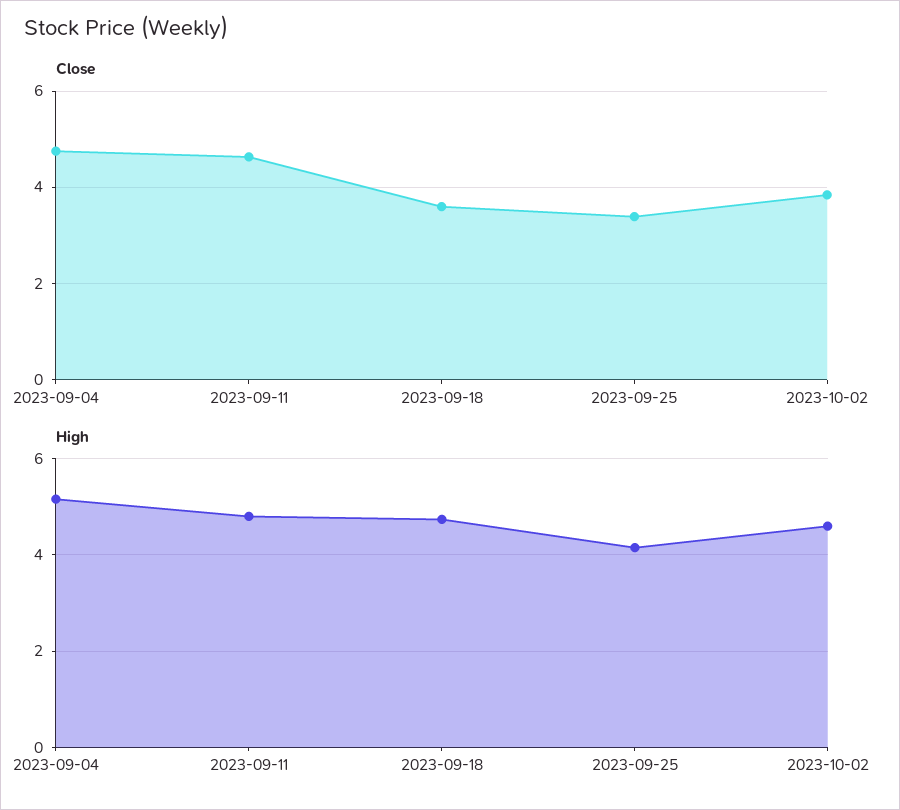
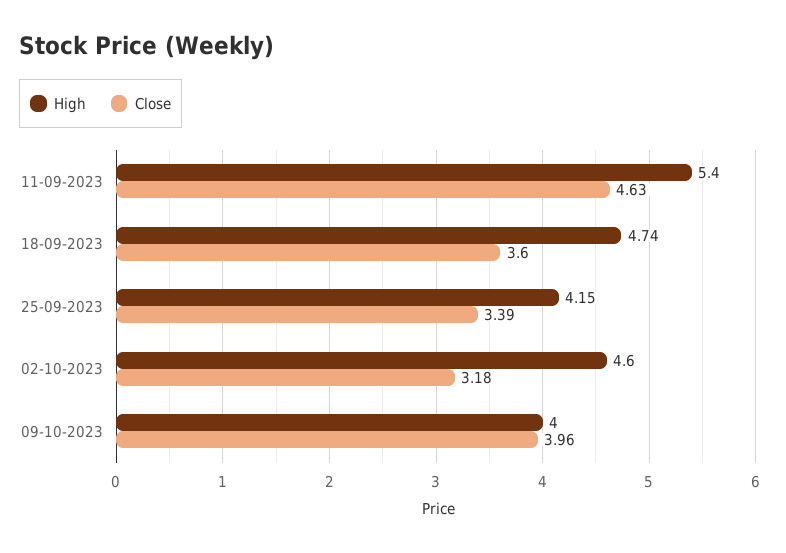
Close, 2023-09-04: 4.8 -> none
Close, 2023-10-02: 3.8 -> 3.18
High, 2023-09-04: 5.2 -> none
High, 2023-09-11: 4.8 -> 5.4
High, 09-10-2023: none -> 4
Close, 09-10-2023: none -> 3.96

